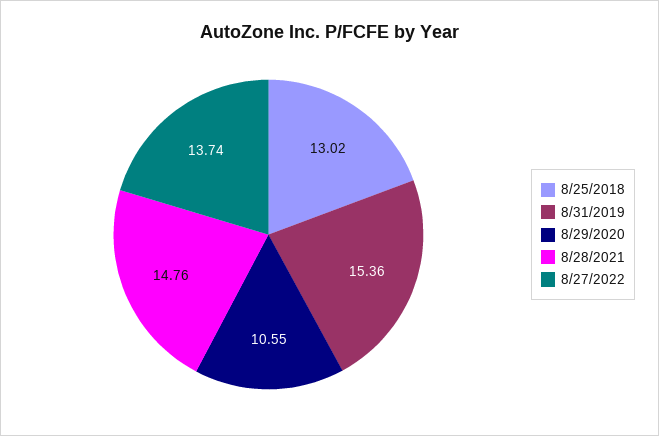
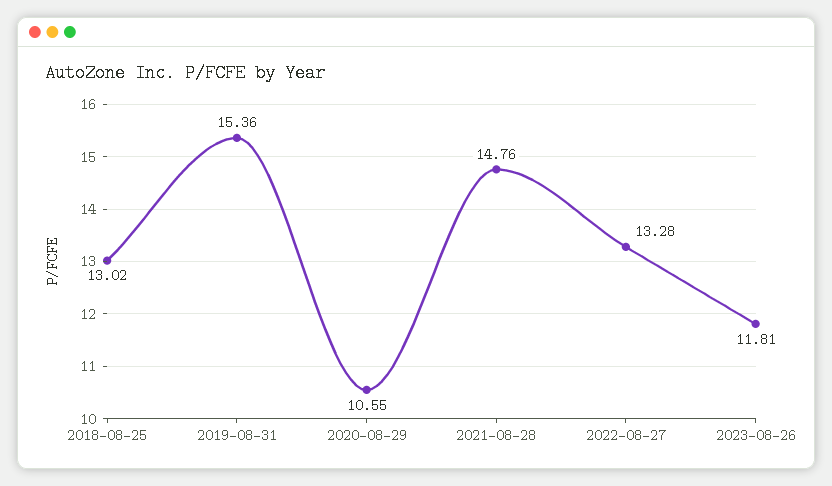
8/27/2022: 13.74 -> 13.28
2023-08-26: none -> 11.81

